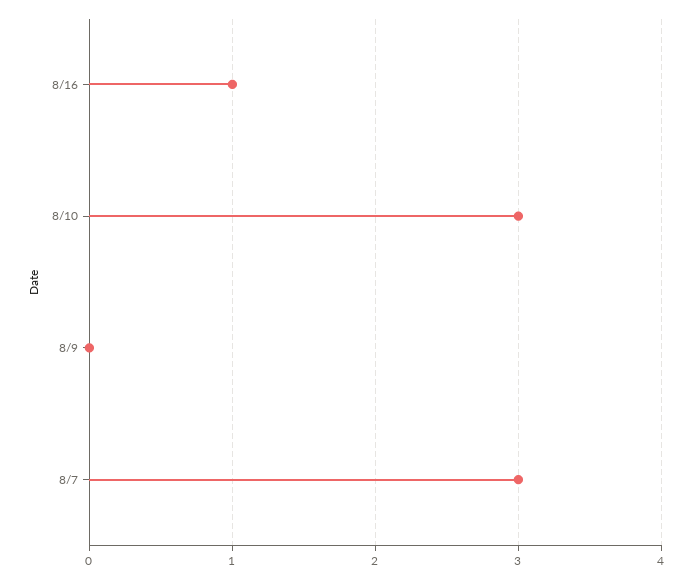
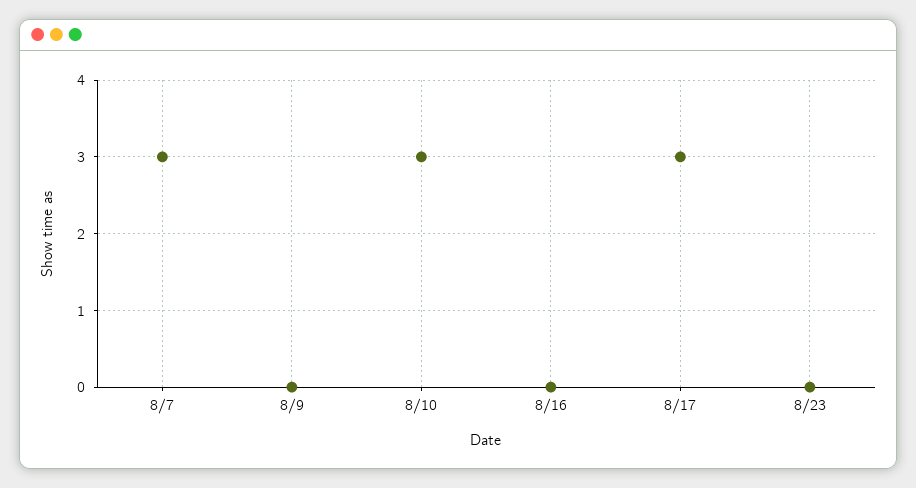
8/16: 1 -> 0
8/17: none -> 3
8/23: none -> 0

